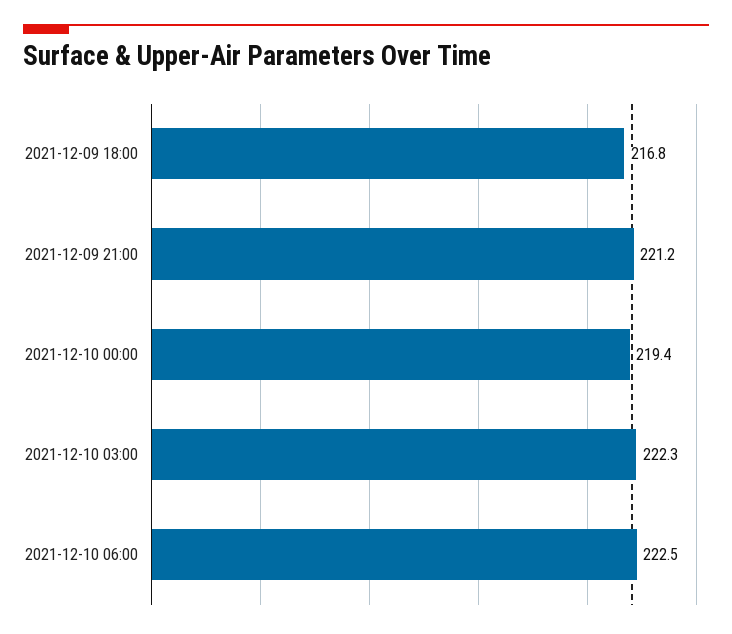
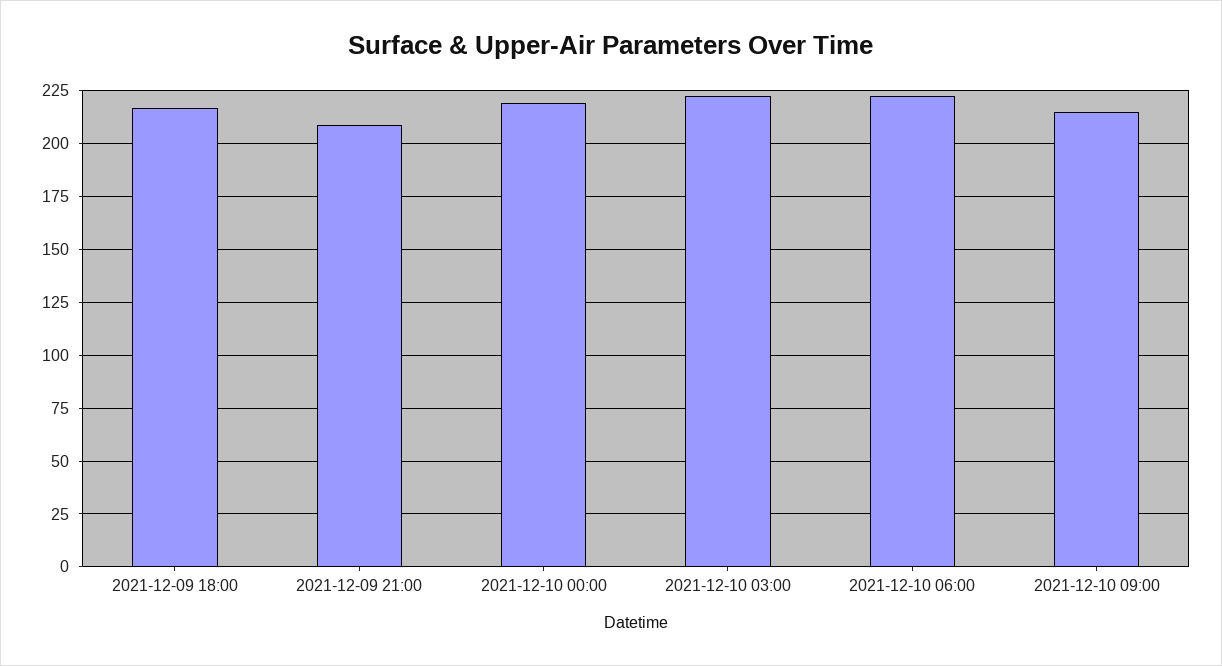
2021-12-09 21:00: 221.2 -> 210
2021-12-10 09:00: none -> 215

